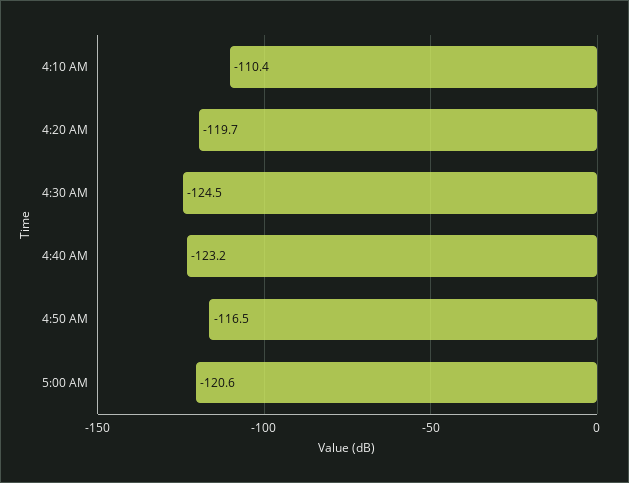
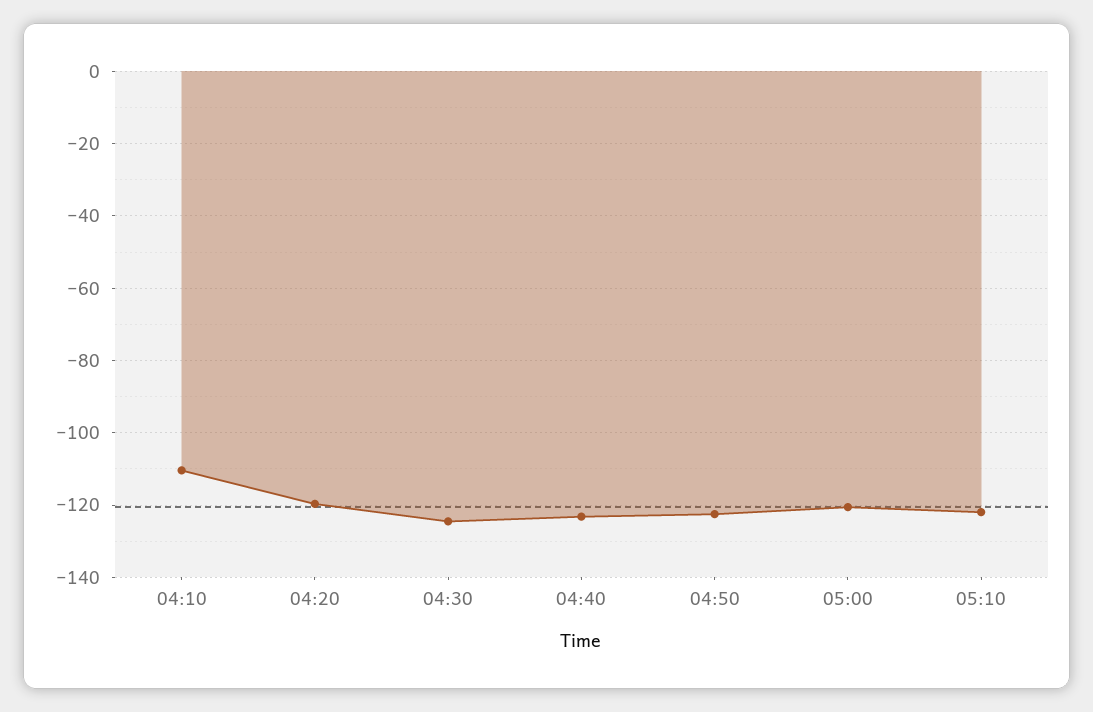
4:50 AM: -116.5 -> -122
05:10: none -> -122

